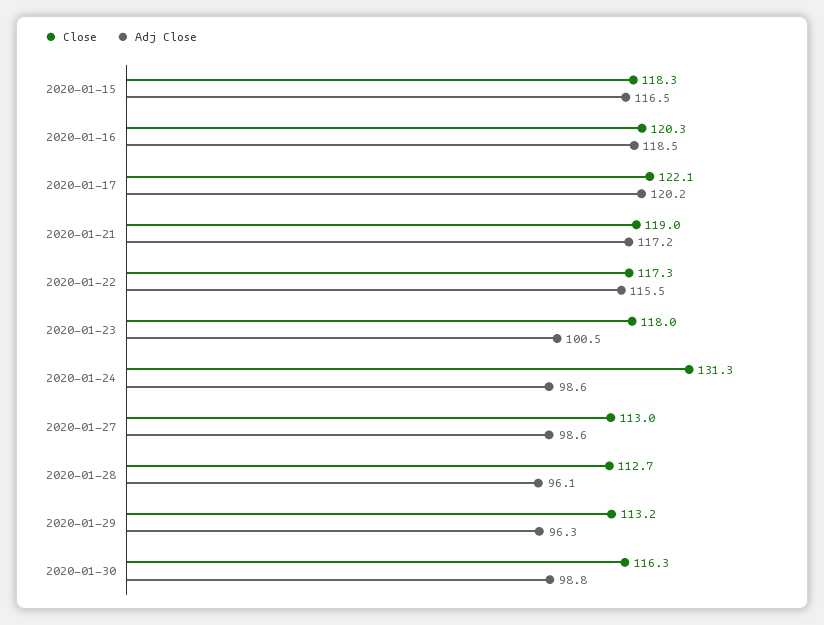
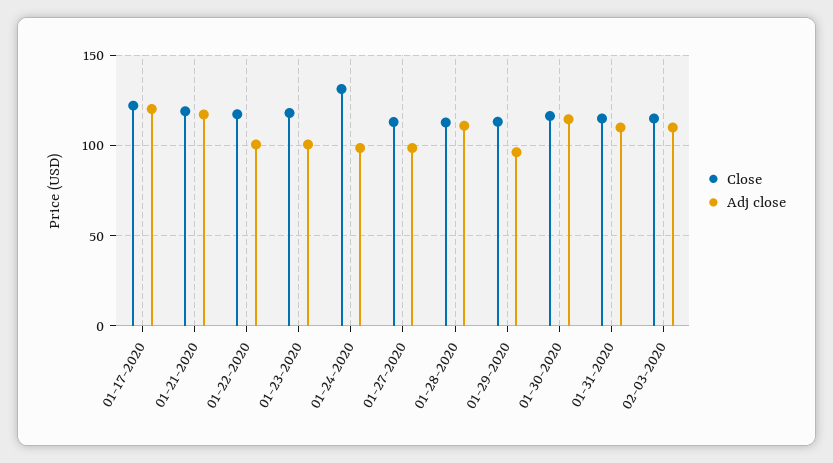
Close, 2020-01-15: 118.3 -> none
Adj Close, 2020-01-15: 116.5 -> none
Close, 2020-01-16: 120.3 -> none
Adj Close, 2020-01-16: 118.5 -> none
Adj Close, 2020-01-22: 115.5 -> 100
Adj Close, 2020-01-28: 96.1 -> 110
Adj Close, 2020-01-30: 98.8 -> 115
Close, 01-31-2020: none -> 115
Adj Close, 01-31-2020: none -> 110
Close, 02-03-2020: none -> 115
Adj Close, 02-03-2020: none -> 110

